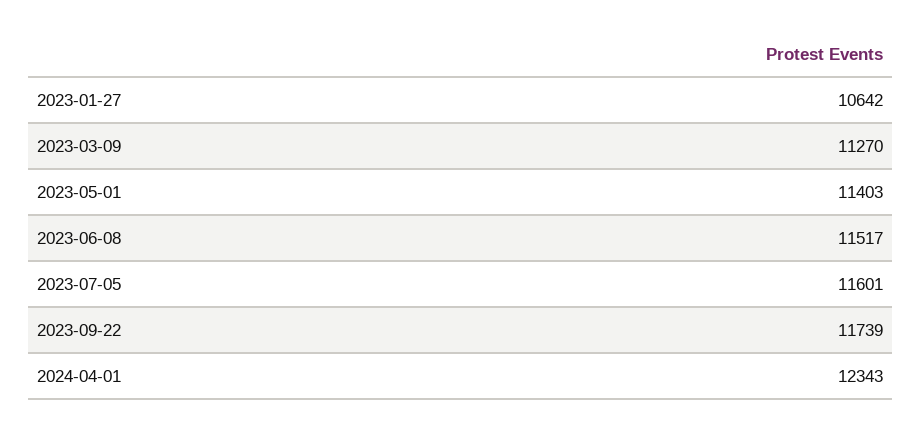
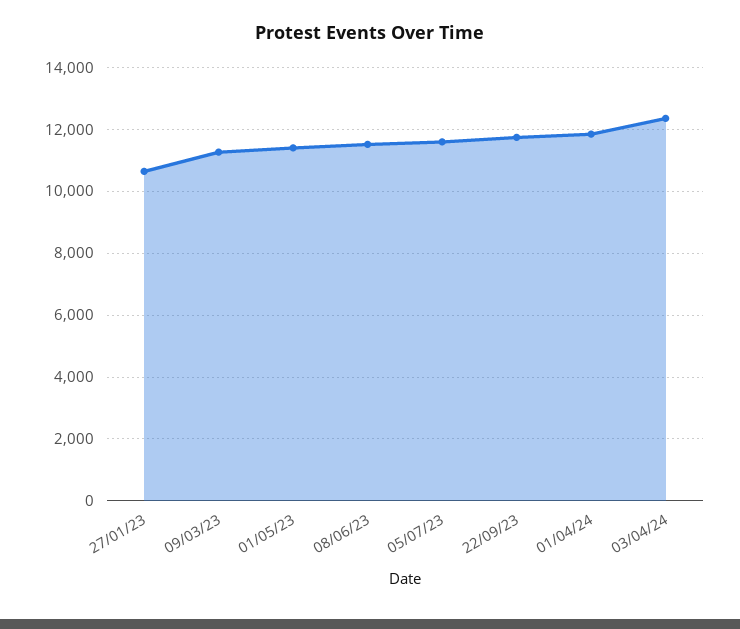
2024-04-01: 12343 -> 11800
03/04/24: none -> 12400

